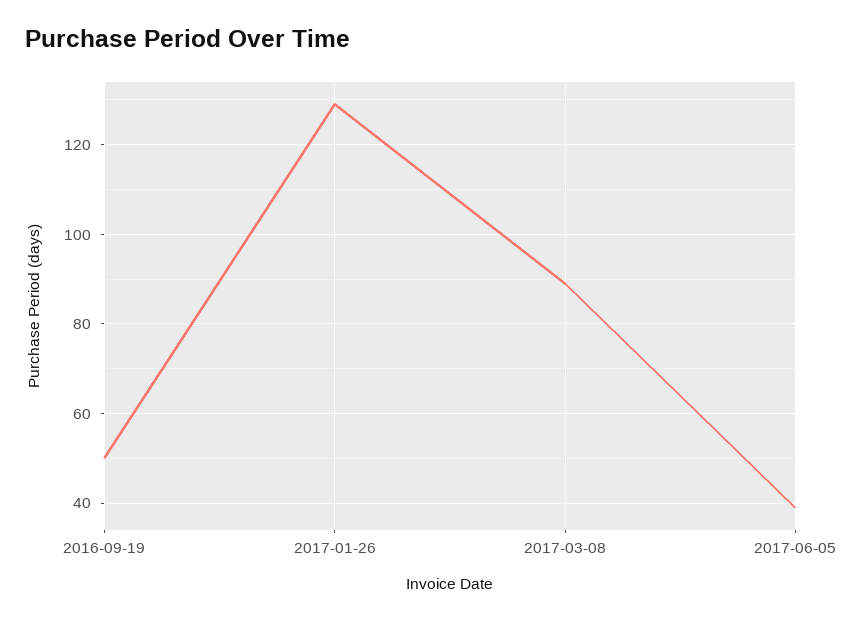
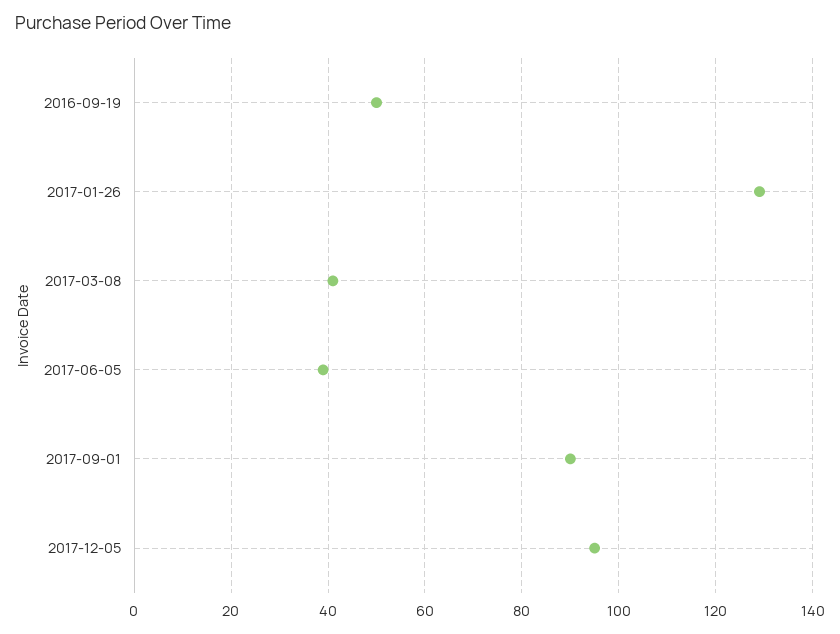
2017-03-08: 90 -> 40
2017-09-01: none -> 90
2017-12-05: none -> 95

